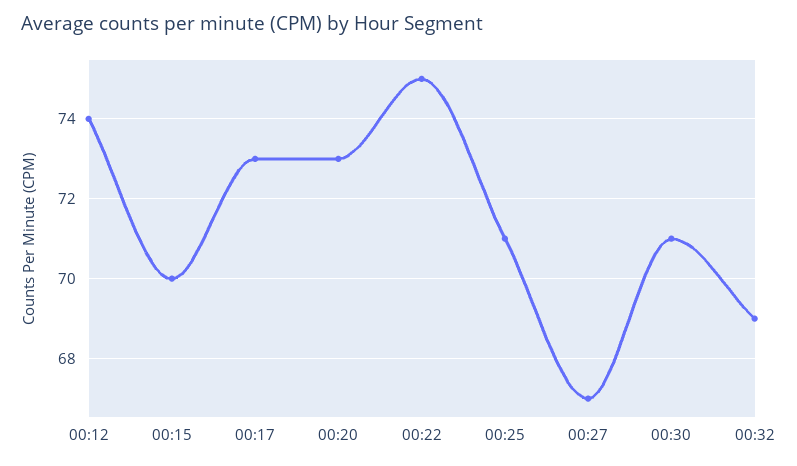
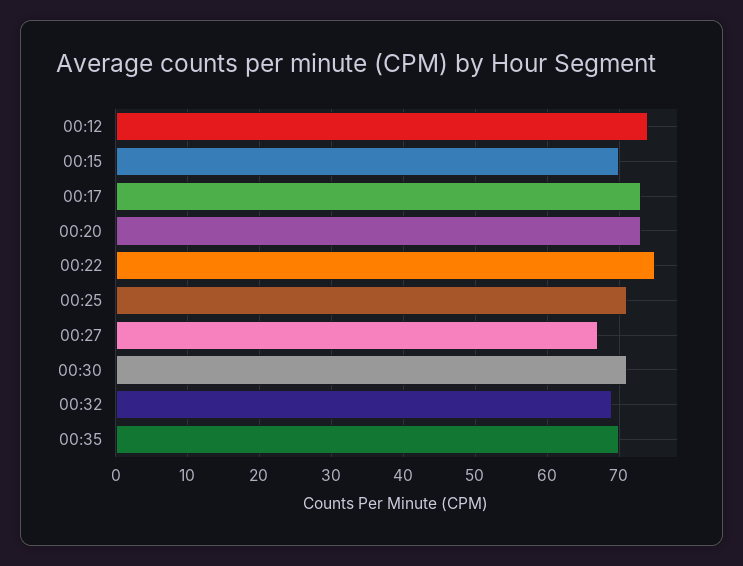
00:35: none -> 70

